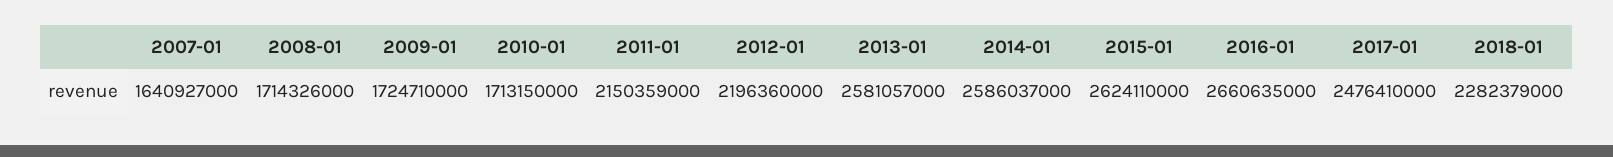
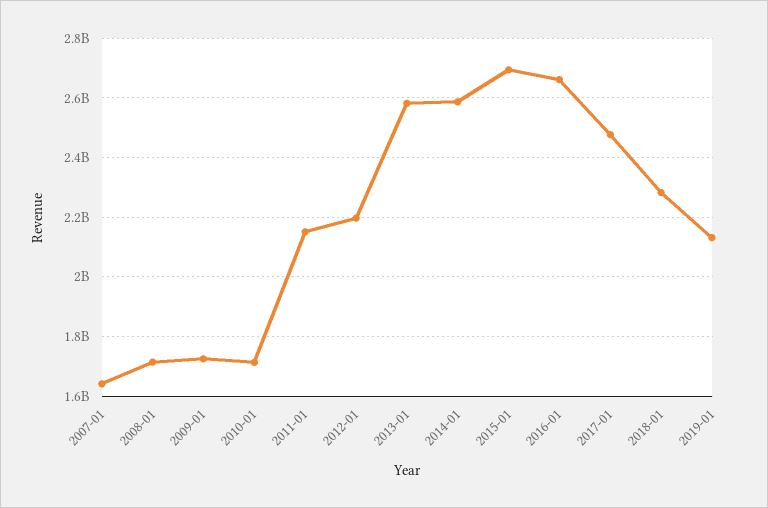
2015-01: 2624110000 -> 2700000000
2019-01: none -> 2125000000

